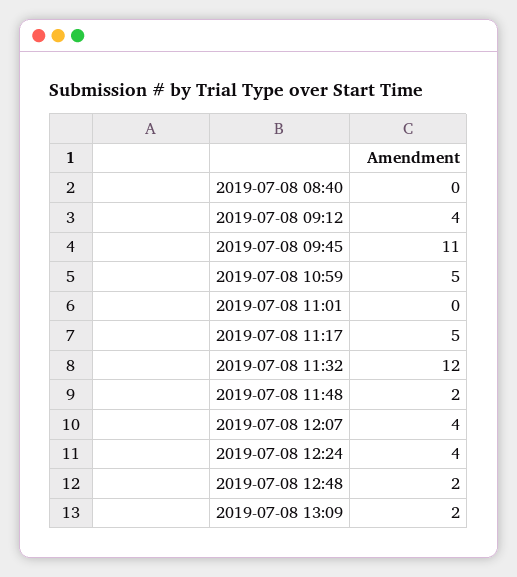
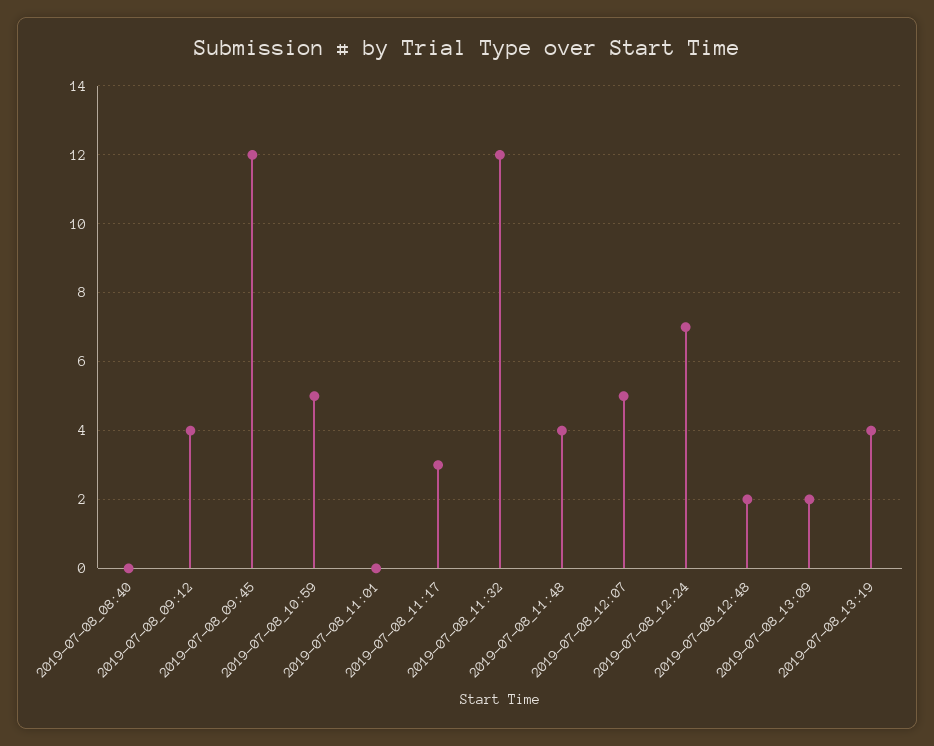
2019-07-08 09:45: 11 -> 12
2019-07-08 11:17: 5 -> 3
2019-07-08 11:48: 2 -> 4
2019-07-08 12:07: 4 -> 5
2019-07-08 12:24: 4 -> 7
2019-07-08_13:19: none -> 4

